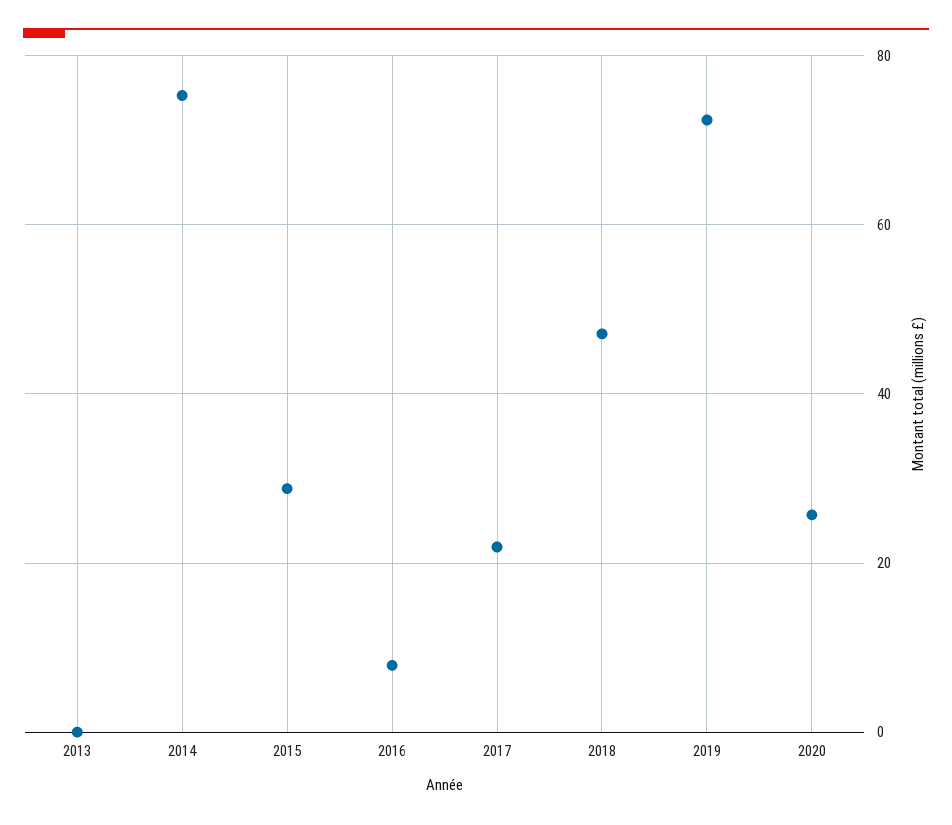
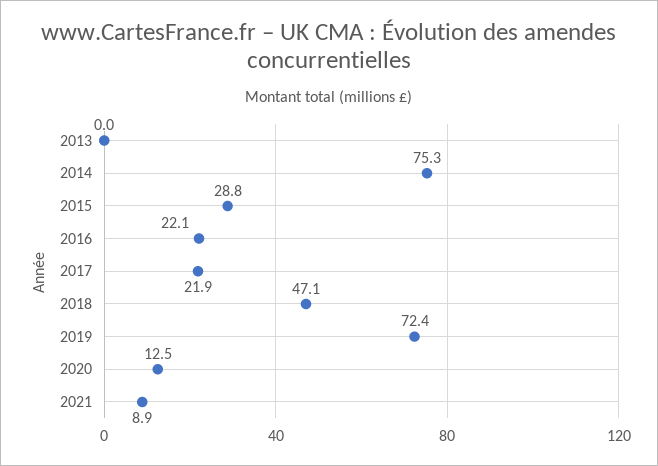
2016: 8 -> 22.1
2020: 26 -> 12.5
2021: none -> 8.9

